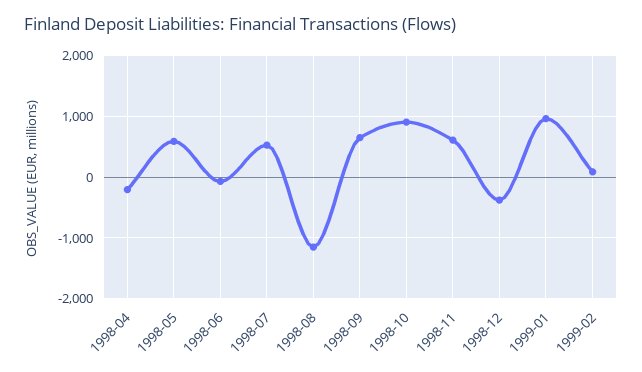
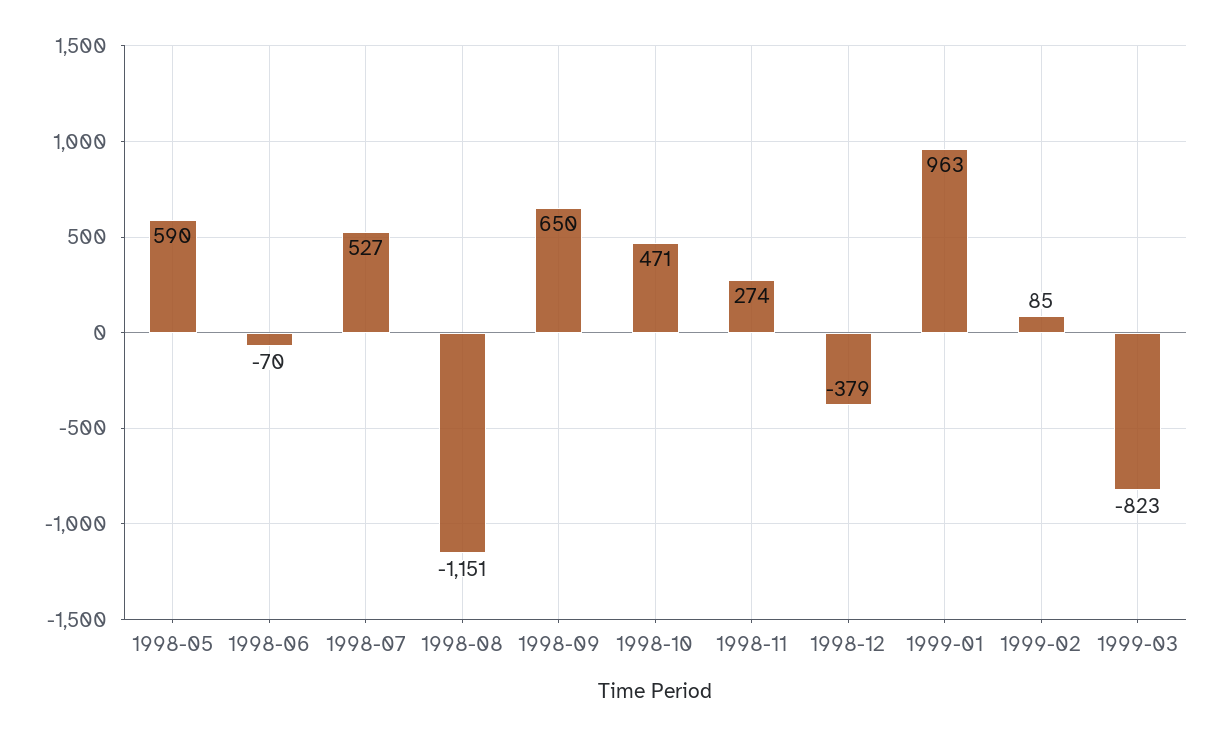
1998-04: -200 -> none
1998-10: 900 -> 471
1998-11: 600 -> 274
1999-03: none -> -823

